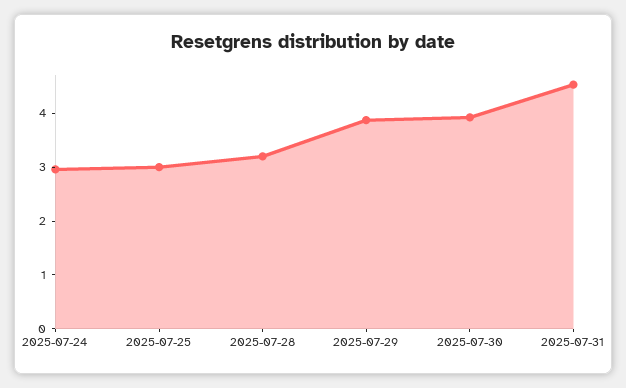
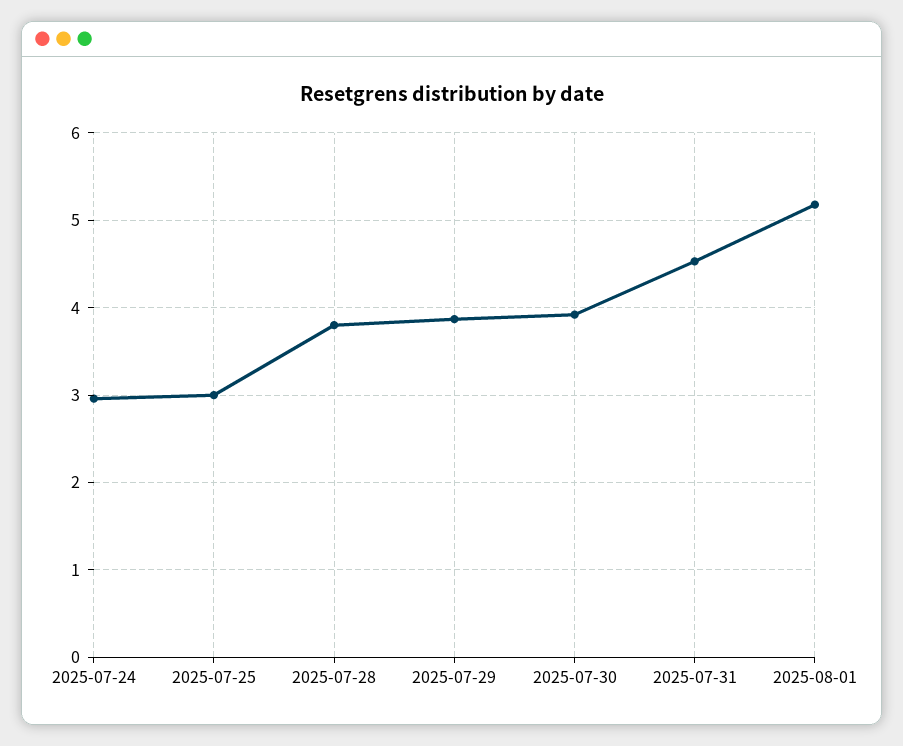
2025-07-28: 3.2 -> 3.8
2025-08-01: none -> 5.2

